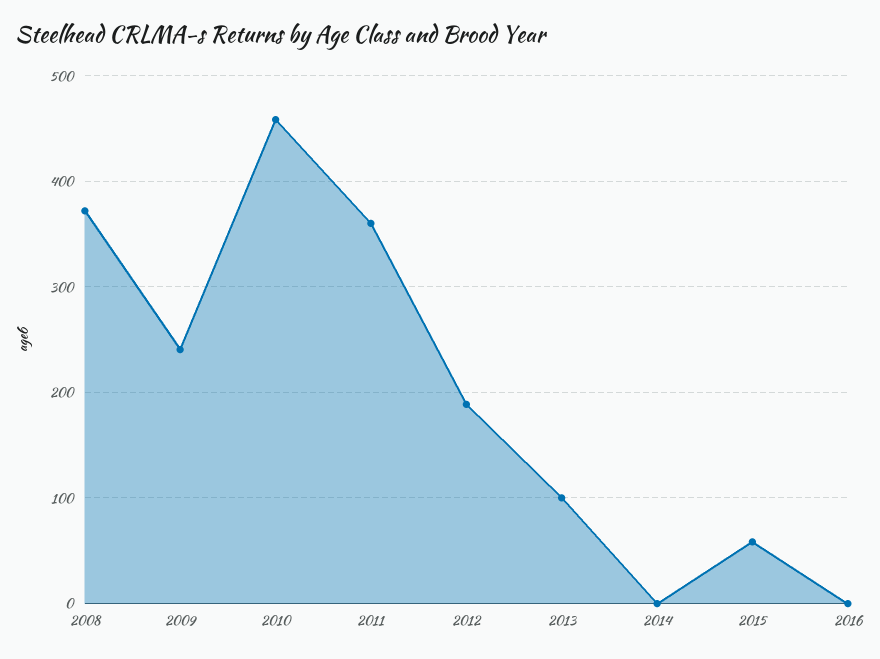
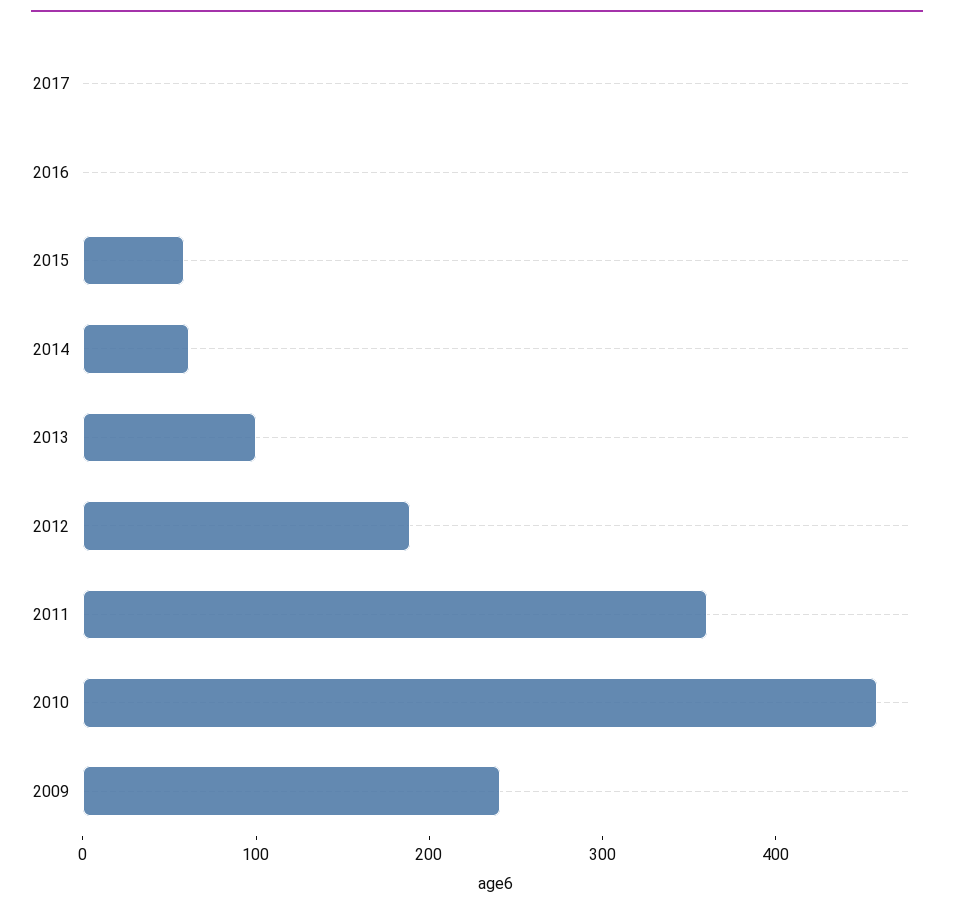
2008: 370 -> none
2014: 0 -> 60
2017: none -> 0

